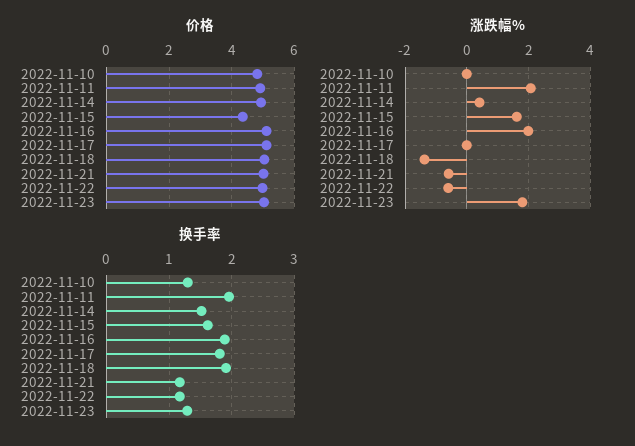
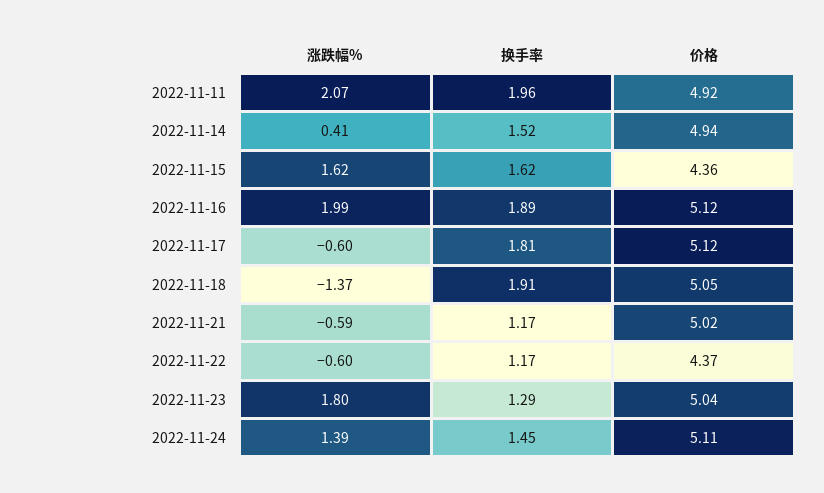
价格, 2022-11-10: 4.8 -> none
价格, 2022-11-22: 5 -> 4.37
涨跌幅%, 2022-11-10: 0 -> none
涨跌幅%, 2022-11-17: 0 -> -0.6
换手率, 2022-11-10: 1.3 -> none
涨跌幅%, 2022-11-24: none -> 1.39
换手率, 2022-11-24: none -> 1.45
价格, 2022-11-24: none -> 5.11

